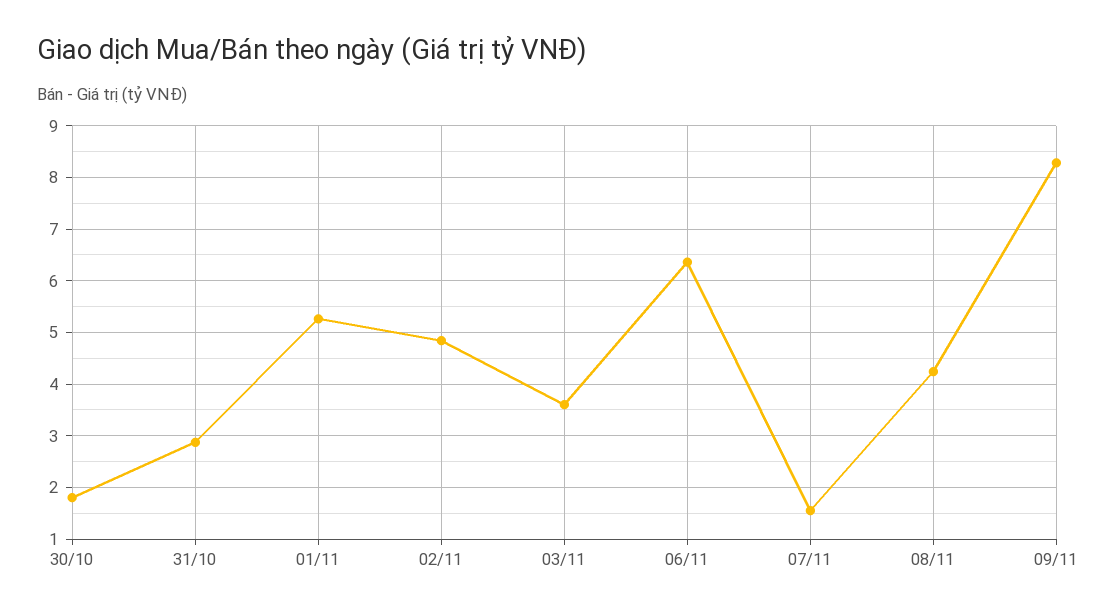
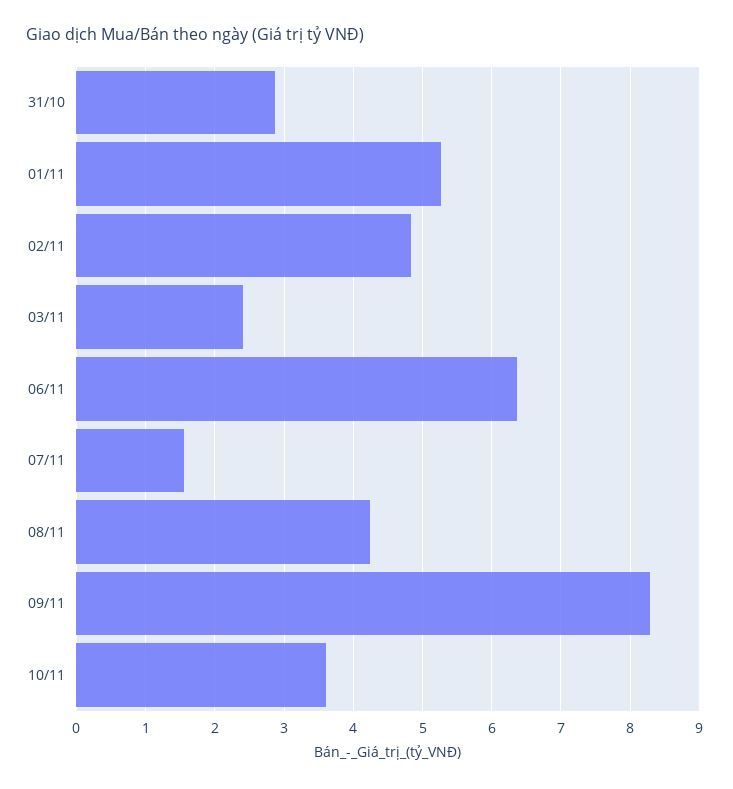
30/10: 1.8 -> none
03/11: 3.6 -> 2.4
10/11: none -> 3.6

